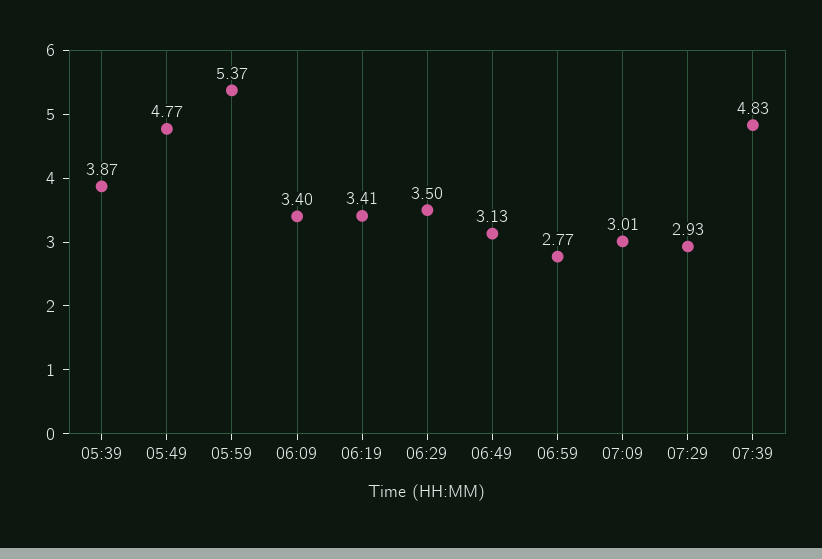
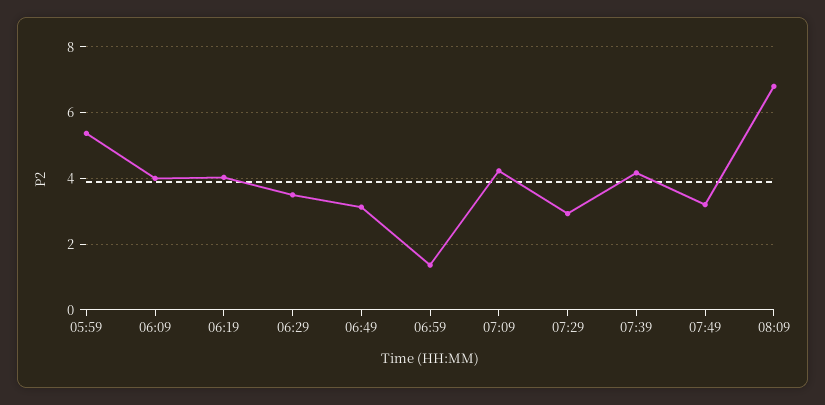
05:39: 3.87 -> none
05:49: 4.77 -> none
06:09: 3.4 -> 4
06:19: 3.41 -> 4
06:59: 2.77 -> 1.4
07:09: 3.01 -> 4.2
07:39: 4.83 -> 4.2
07:49: none -> 3.2
08:09: none -> 6.8

